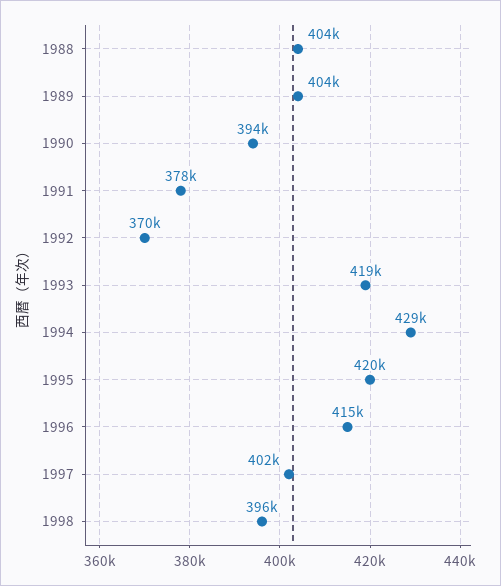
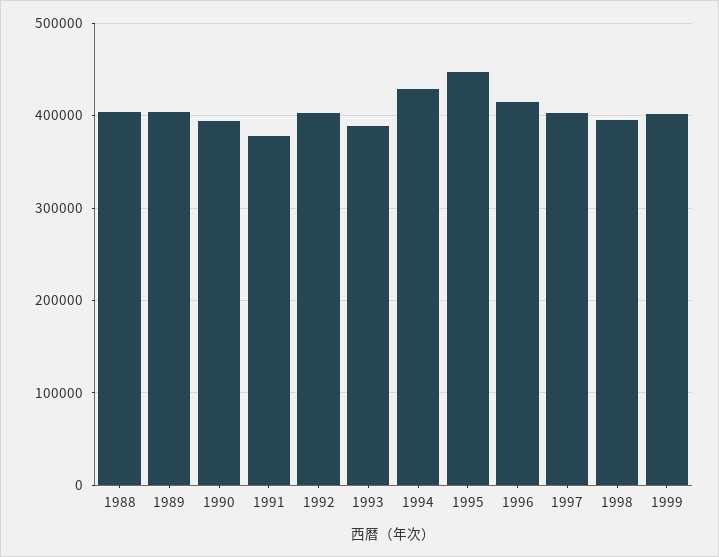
1992: 370000 -> 400000
1993: 419000 -> 390000
1995: 420000 -> 450000
1999: none -> 400000

